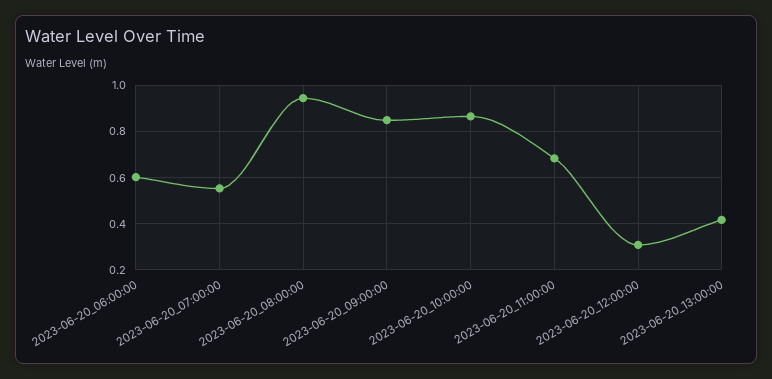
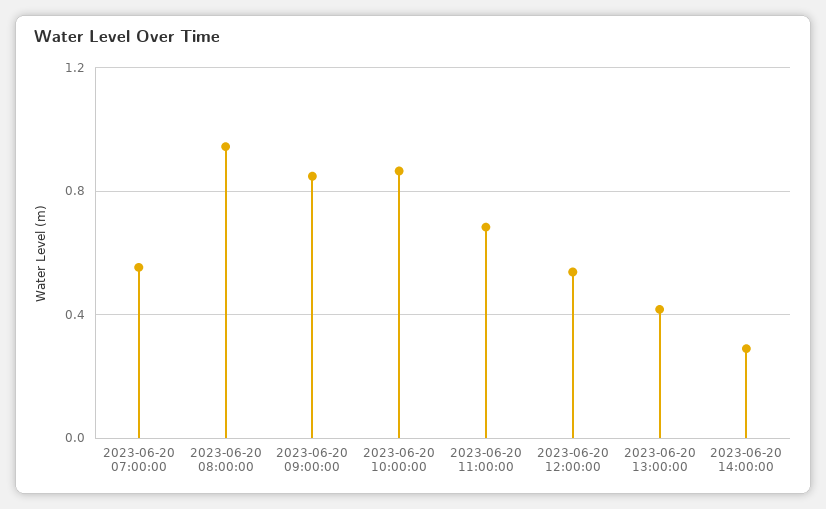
2023-06-20_06:00:00: 0.6 -> none
2023-06-20_12:00:00: 0.3 -> 0.55
2023-06-20 14:00:00: none -> 0.3

